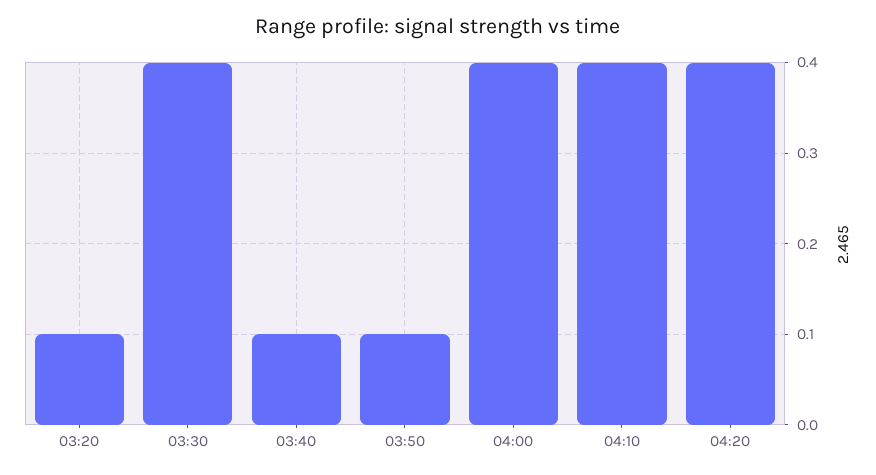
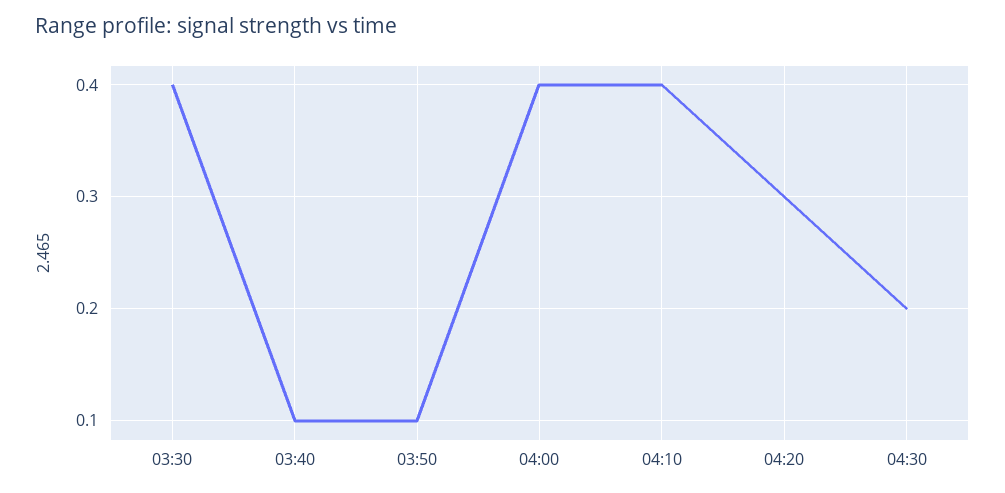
03:20: 0.1 -> none
04:20: 0.4 -> 0.3
04:30: none -> 0.2

